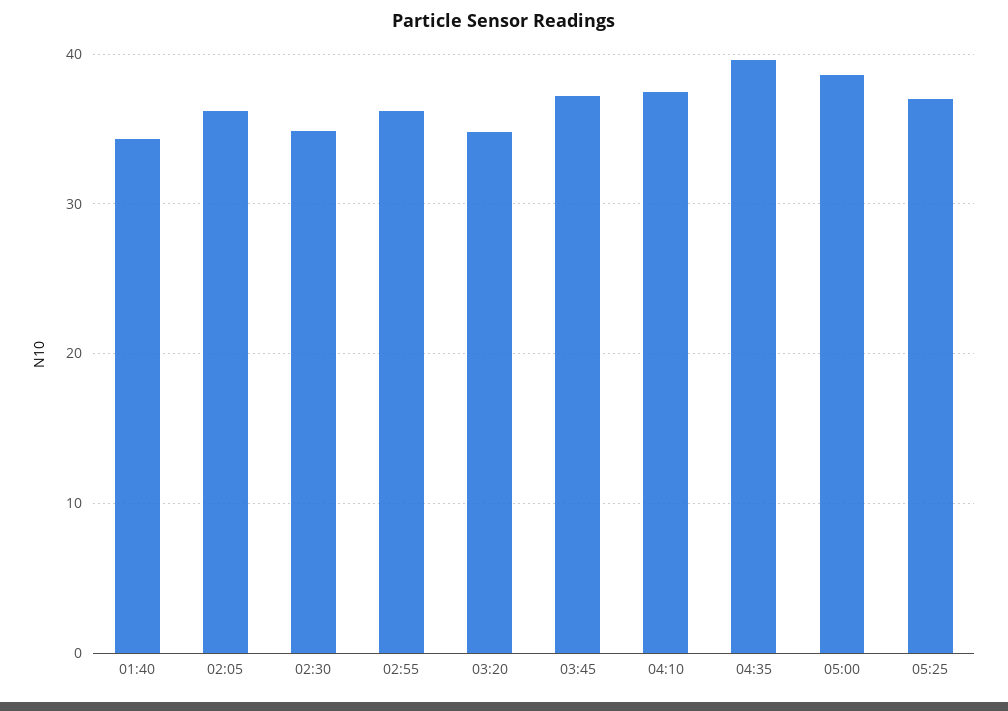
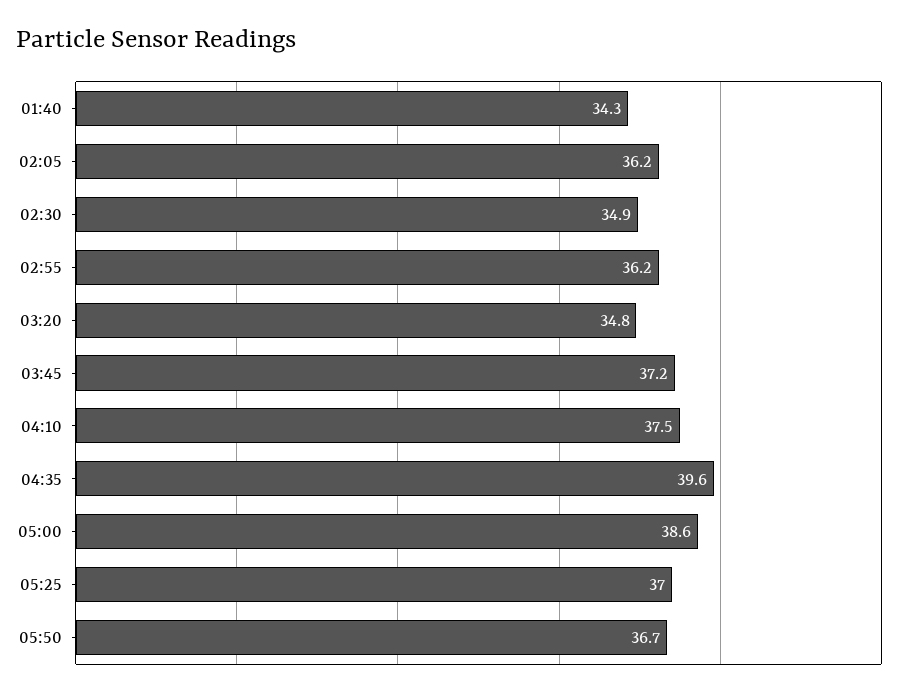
05:50: none -> 36.7

